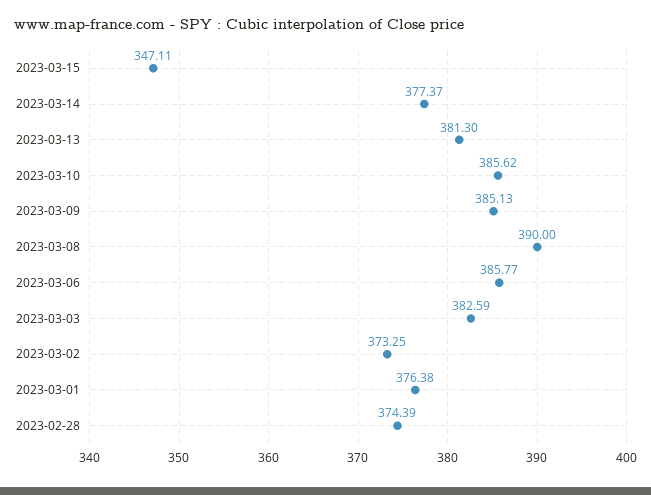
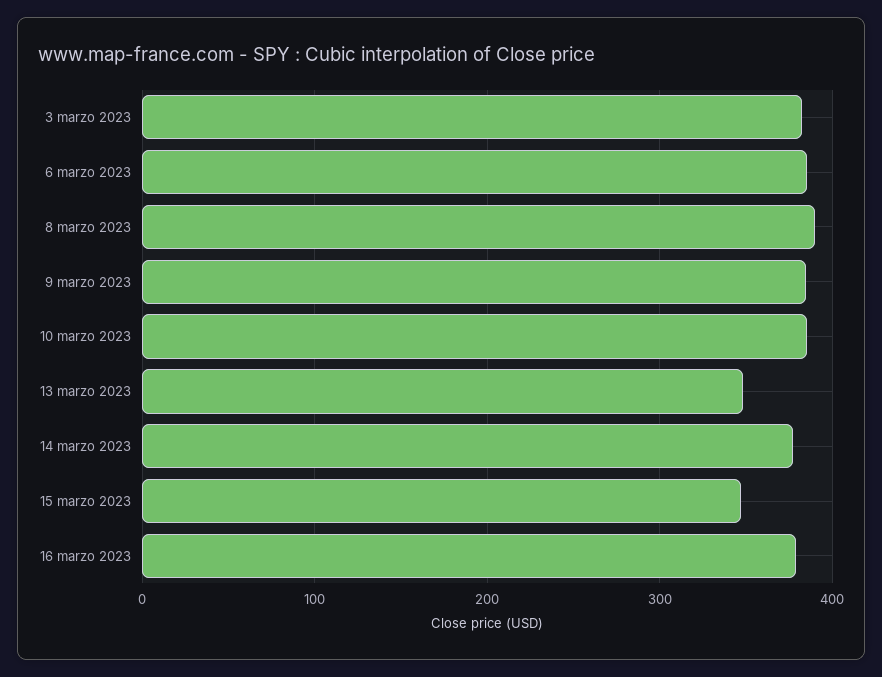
2023-03-13: 381.3 -> 350
2023-03-02: 373.25 -> none
2023-03-01: 376.38 -> none
2023-02-28: 374.39 -> none
16 marzo 2023: none -> 380

